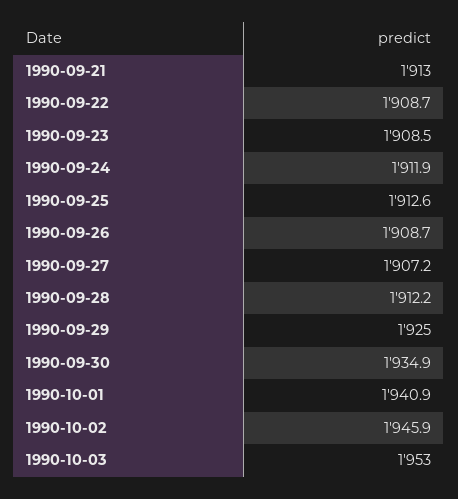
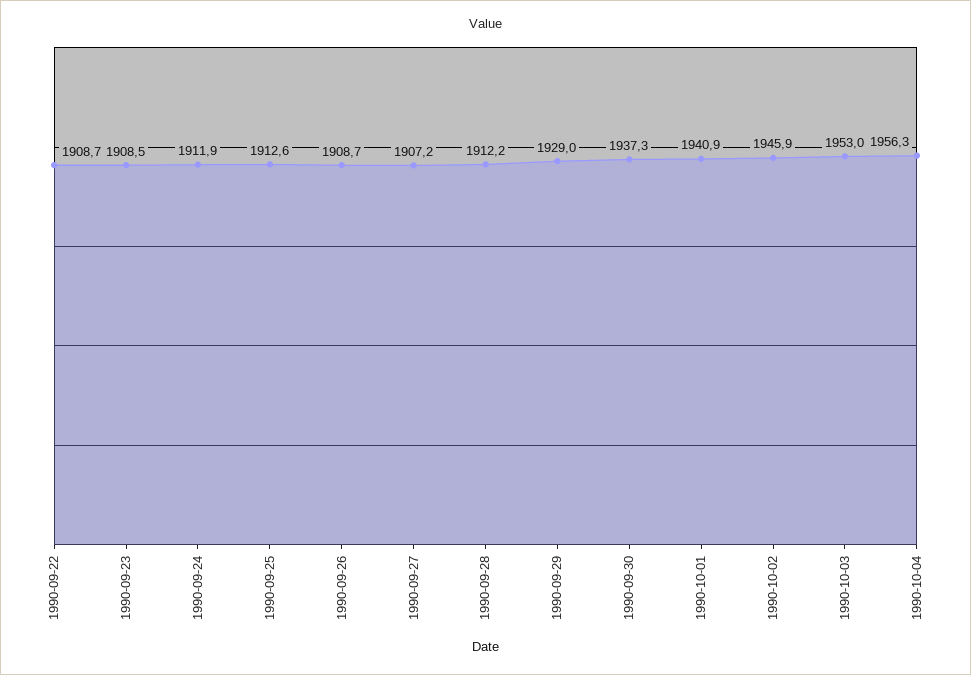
1990-09-21: 1913 -> none
1990-09-29: 1925 -> 1929
1990-09-30: 1934.9 -> 1937.3
1990-10-04: none -> 1956.3

